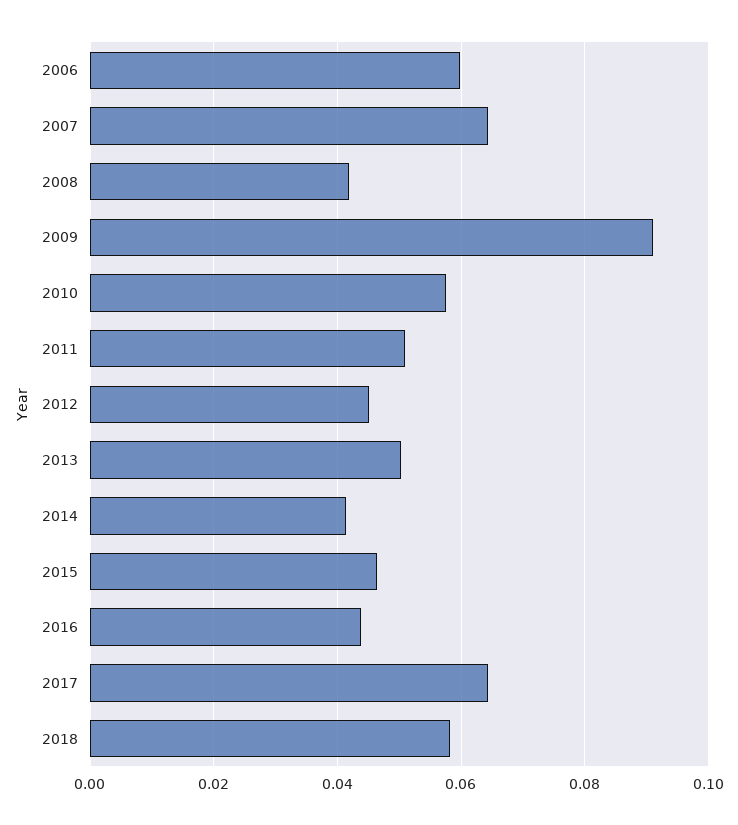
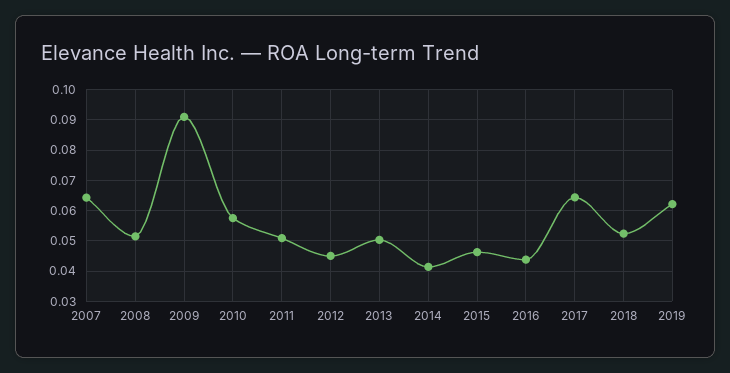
2006: 0.06 -> none
2008: 0.042 -> 0.052
2018: 0.058 -> 0.052
2019: none -> 0.062

